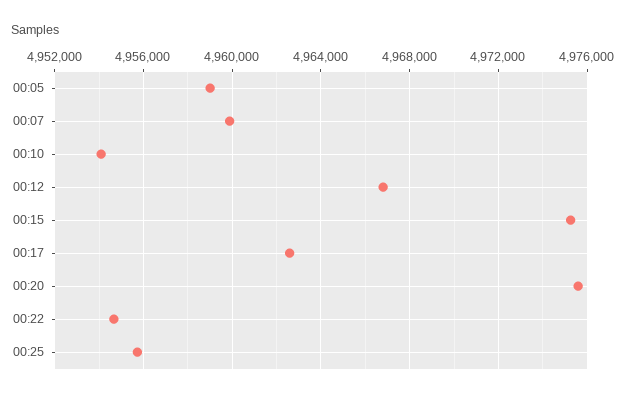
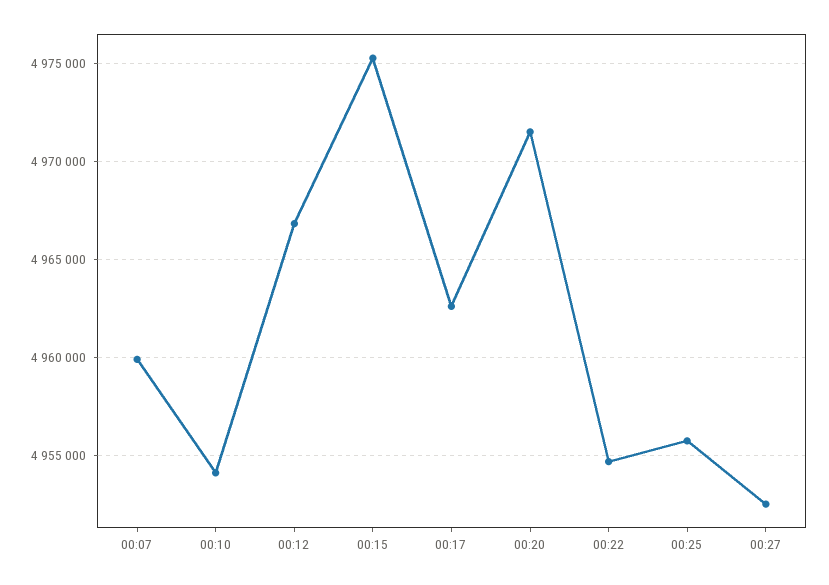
00:05: 4959000 -> none
00:20: 4975500 -> 4971500
00:27: none -> 4952500

